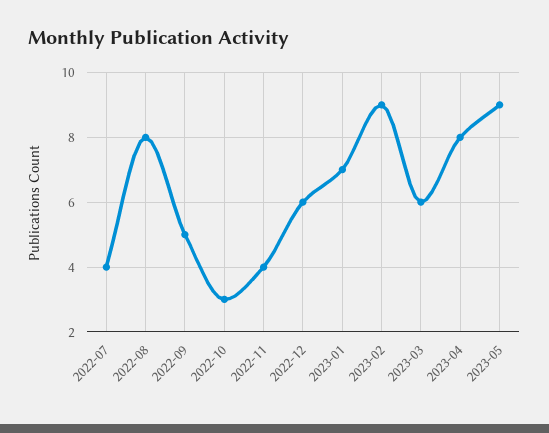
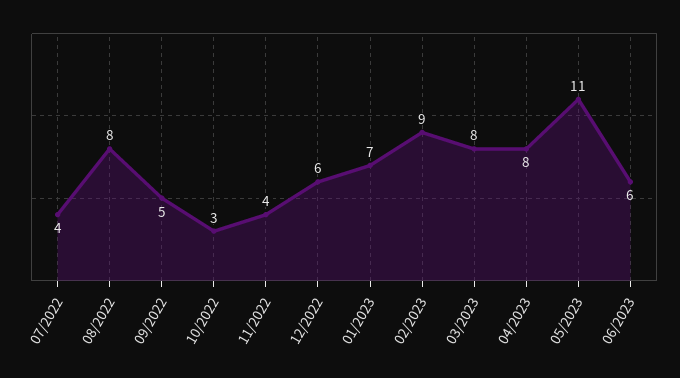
2023-03: 6 -> 8
2023-05: 9 -> 11
06/2023: none -> 6

